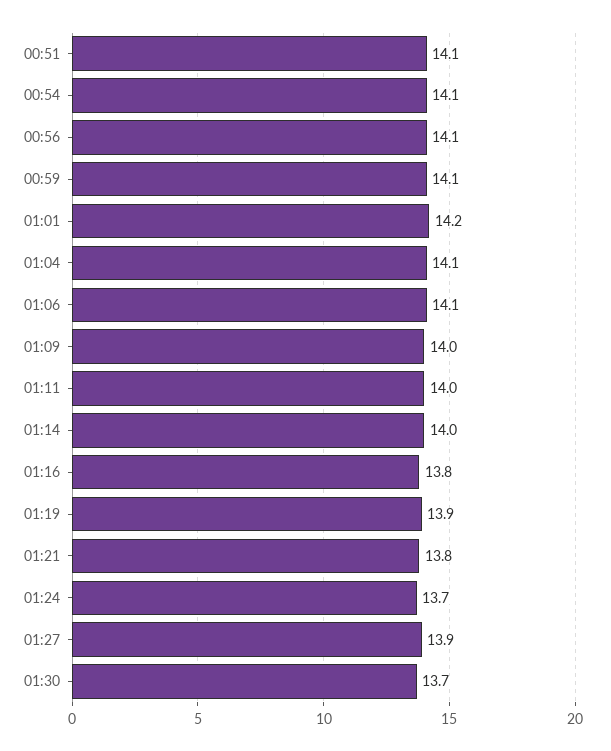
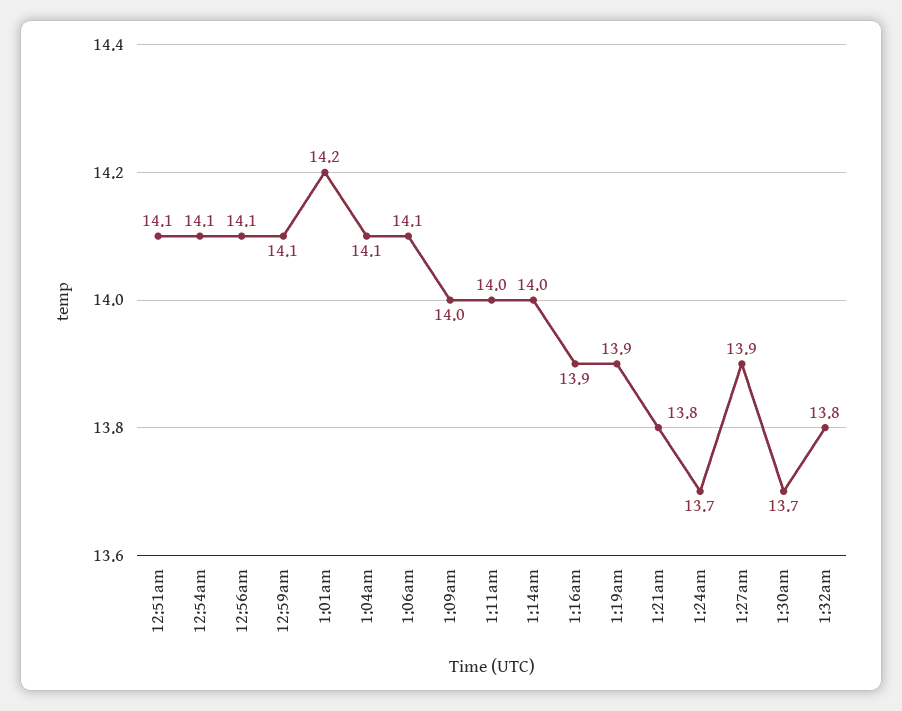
01:16: 13.8 -> 13.9
1:32am: none -> 13.8

